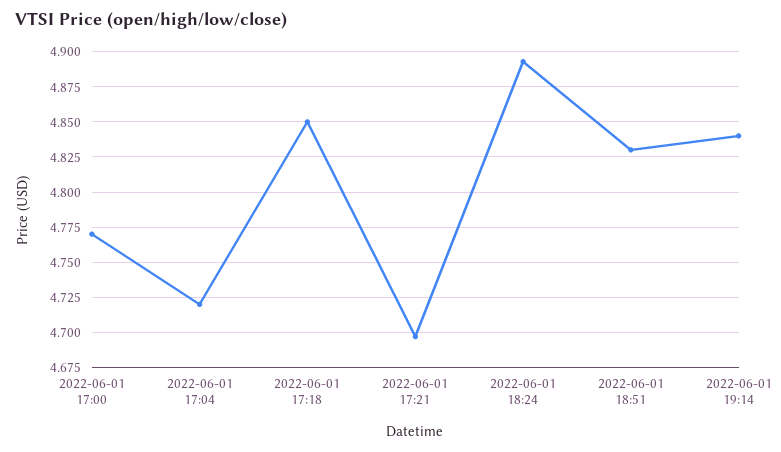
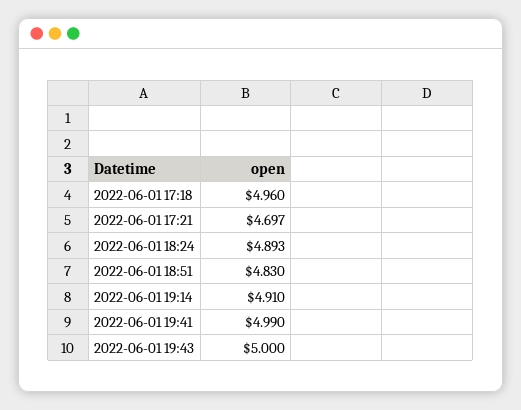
2022-06-01 17:00: 4.77 -> none
2022-06-01 17:04: 4.72 -> none
2022-06-01 17:18: 4.85 -> 4.96
2022-06-01 19:14: 4.84 -> 4.91
2022-06-01 19:41: none -> 4.99
2022-06-01 19:43: none -> 5

